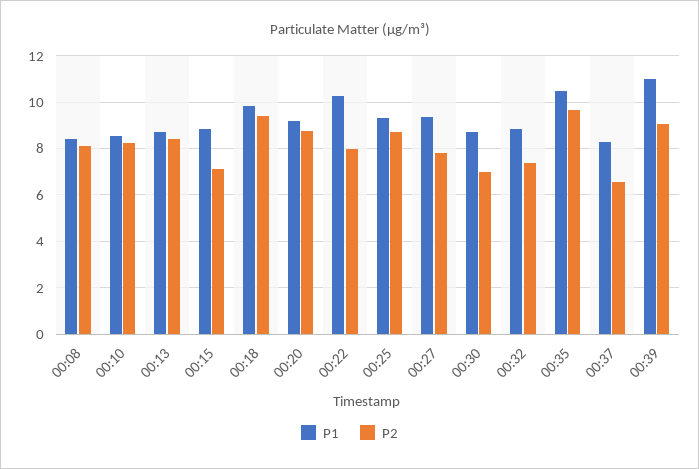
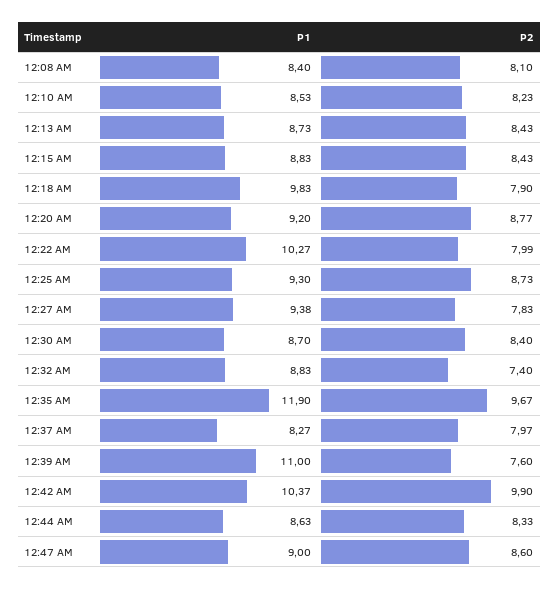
P2, 00:15: 7 -> 8.43
P2, 00:18: 9.5 -> 7.9
P2, 00:30: 7 -> 8.4
P1, 00:35: 10.5 -> 11.9
P2, 00:37: 6.5 -> 7.97
P2, 00:39: 9 -> 7.6
P1, 12:42 AM: none -> 10.37
P2, 12:42 AM: none -> 9.9
P1, 12:44 AM: none -> 8.63
P2, 12:44 AM: none -> 8.33
P1, 12:47 AM: none -> 9
P2, 12:47 AM: none -> 8.6

